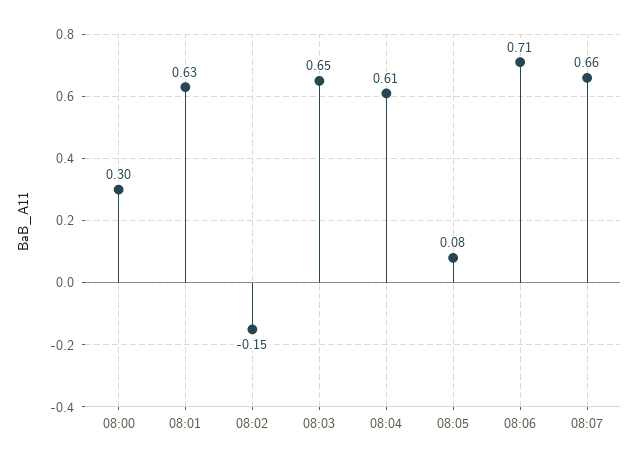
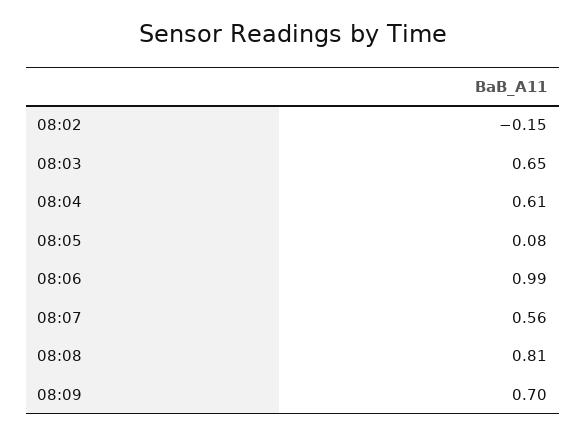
08:00: 0.3 -> none
08:01: 0.63 -> none
08:06: 0.71 -> 0.99
08:07: 0.66 -> 0.56
08:08: none -> 0.81
08:09: none -> 0.7

